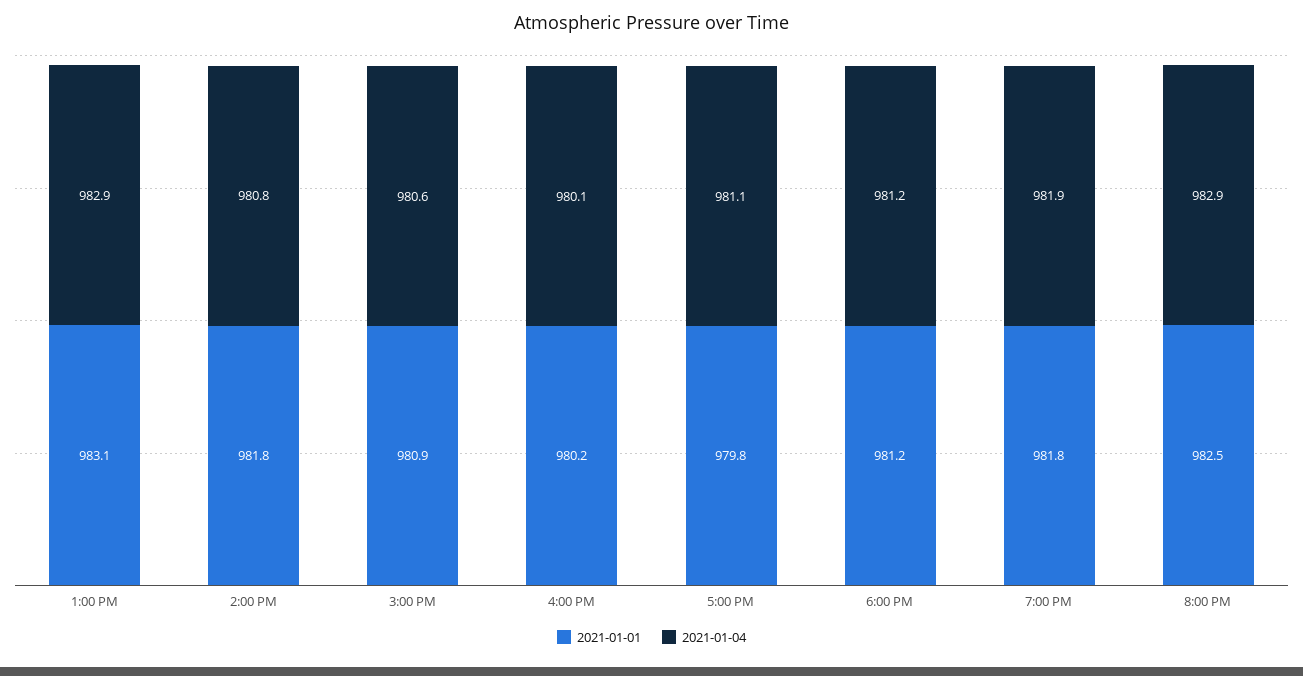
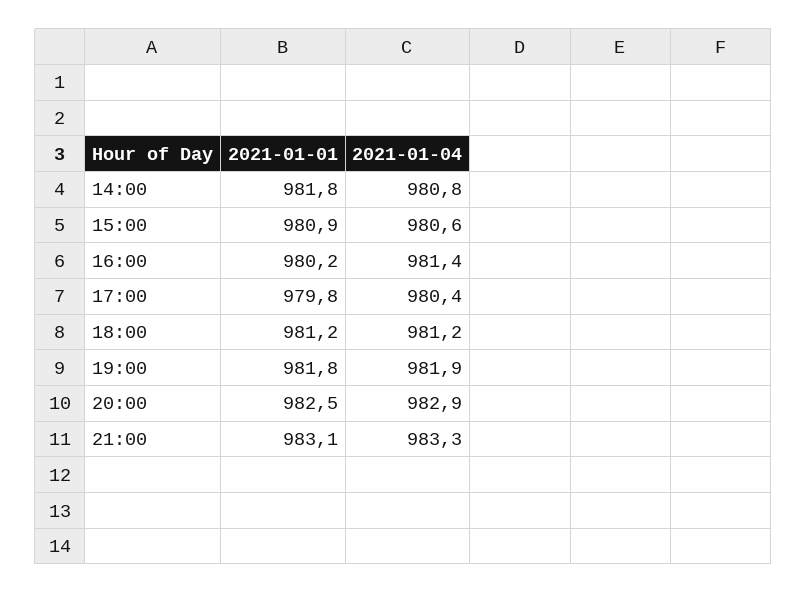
2021-01-01, 1:00 PM: 983.1 -> none
2021-01-04, 1:00 PM: 982.9 -> none
2021-01-04, 4:00 PM: 980.1 -> 981.4
2021-01-04, 5:00 PM: 981.1 -> 980.4
2021-01-01, 21:00: none -> 983.1
2021-01-04, 21:00: none -> 983.3

